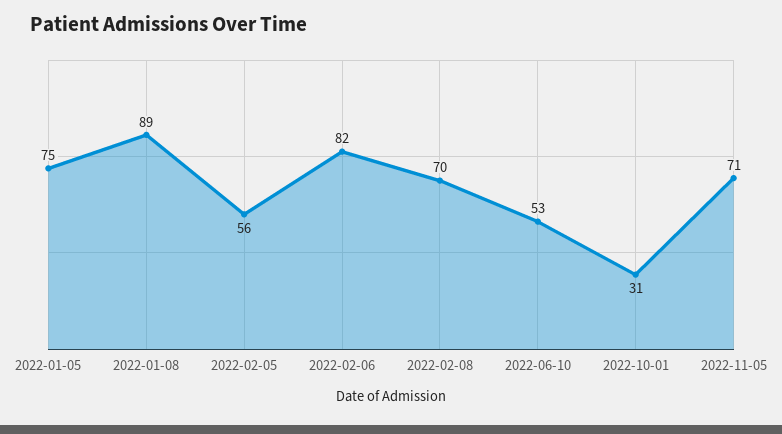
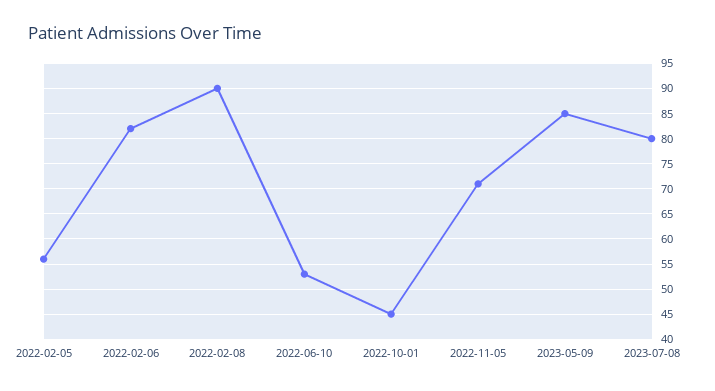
2022-01-05: 75 -> none
2022-01-08: 89 -> none
2022-02-08: 70 -> 90
2022-10-01: 31 -> 45
2023-05-09: none -> 85
2023-07-08: none -> 80

